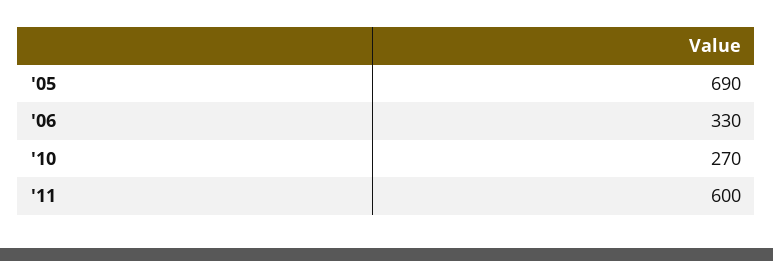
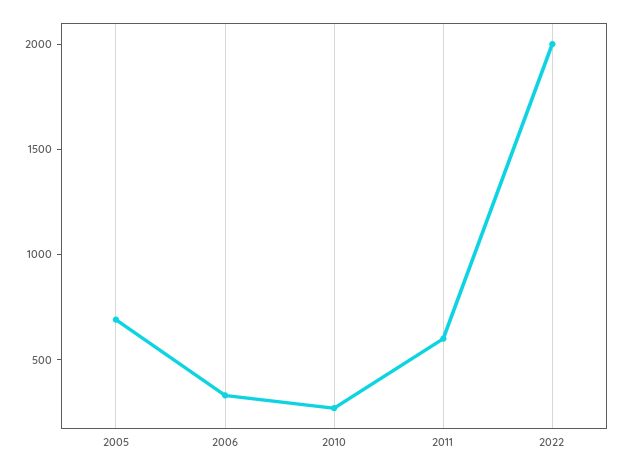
2022: none -> 2000

